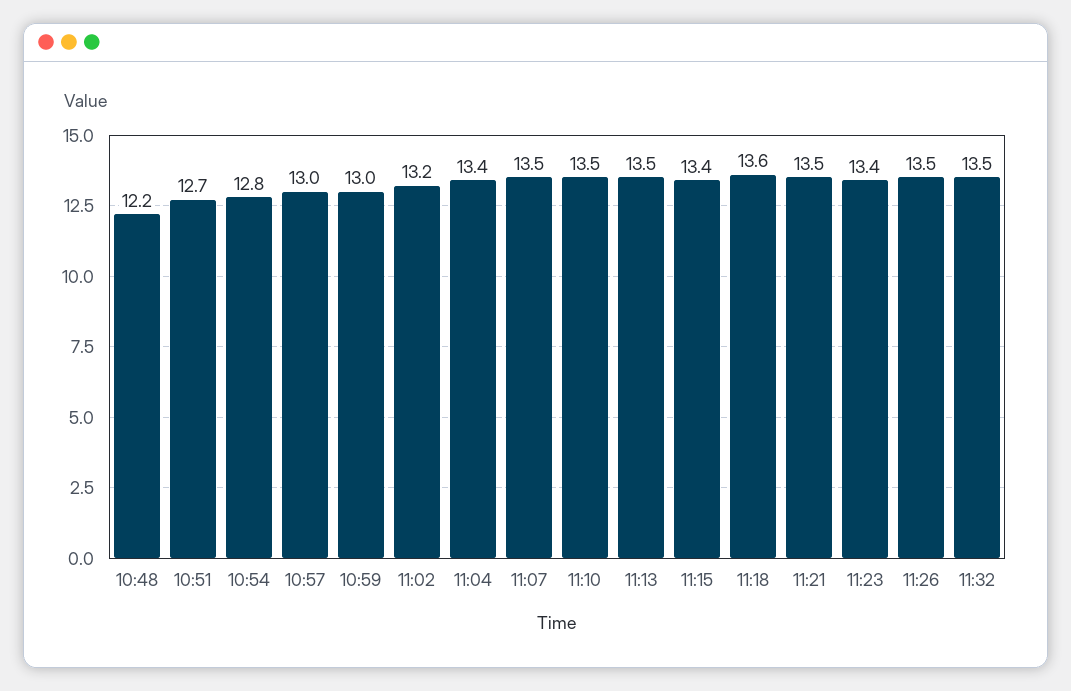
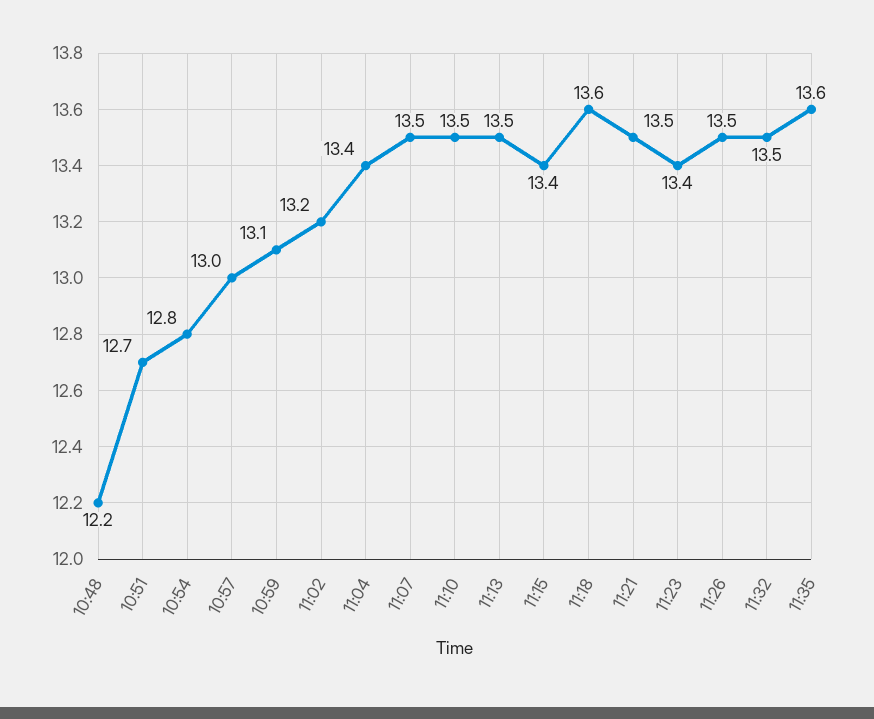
10:59: 13 -> 13.1
11:35: none -> 13.6

